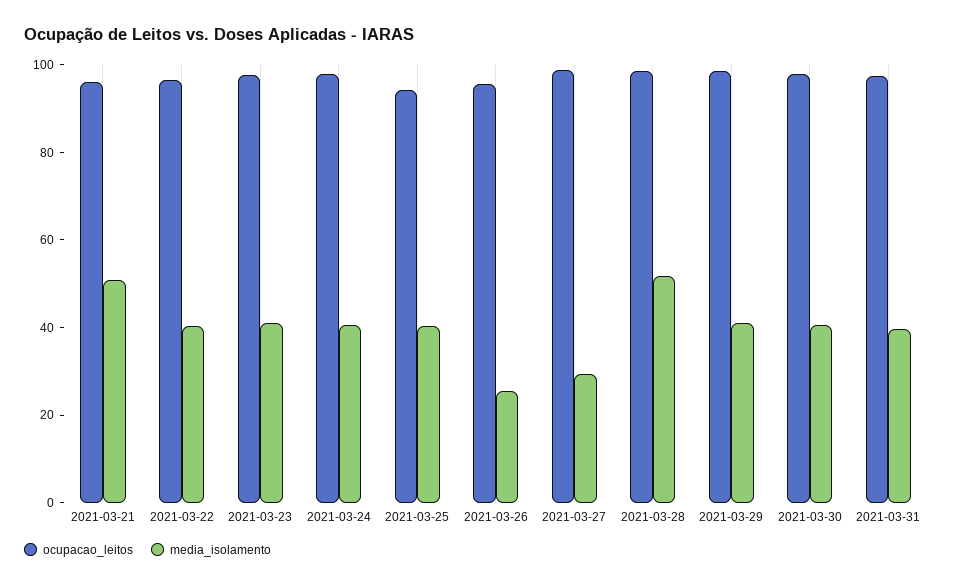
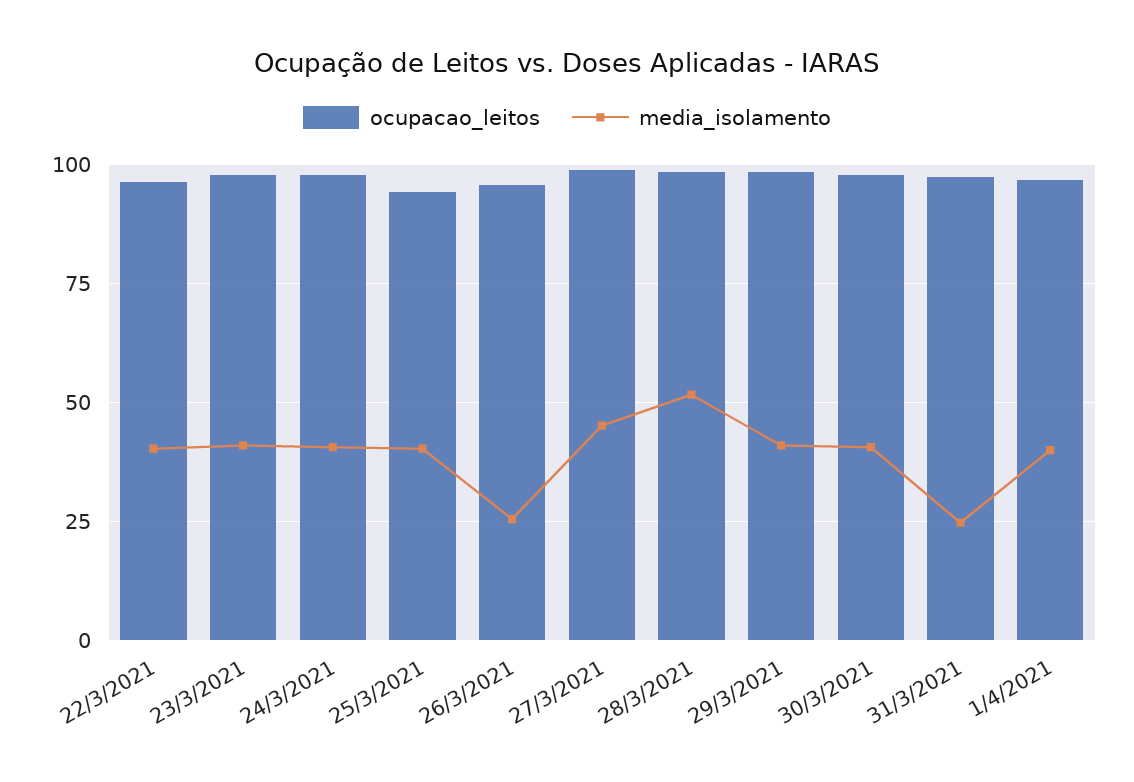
ocupacao_leitos, 2021-03-21: 95 -> none
media_isolamento, 2021-03-21: 50 -> none
media_isolamento, 2021-03-27: 30 -> 45
media_isolamento, 2021-03-31: 40 -> 25
ocupacao_leitos, 1/4/2021: none -> 97.5
media_isolamento, 1/4/2021: none -> 40

